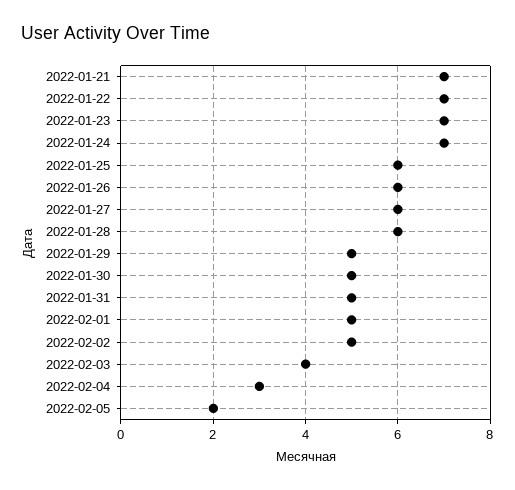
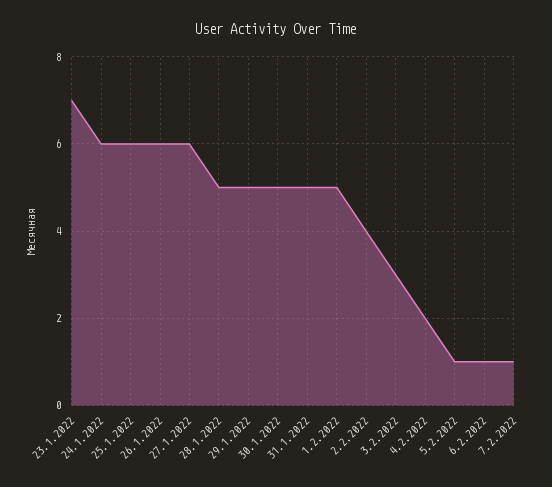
2022-01-21: 7 -> none
2022-01-22: 7 -> none
2022-01-24: 7 -> 6
2022-01-28: 6 -> 5
2022-02-02: 5 -> 4
2022-02-03: 4 -> 3
2022-02-04: 3 -> 2
2022-02-05: 2 -> 1
6.2.2022: none -> 1
7.2.2022: none -> 1

